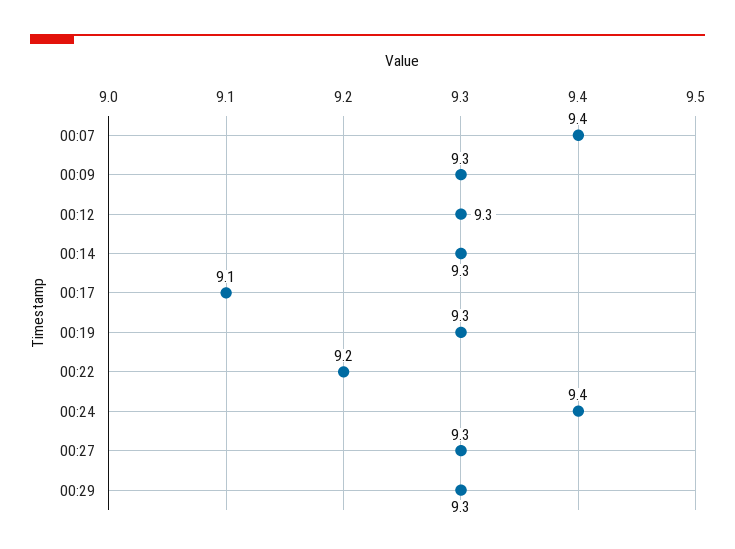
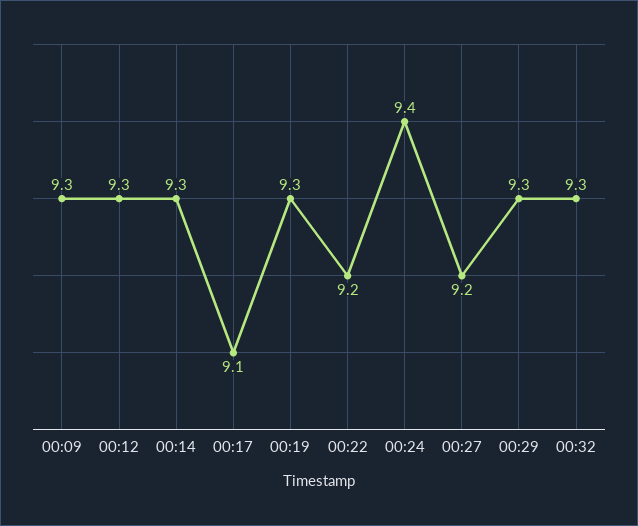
00:07: 9.4 -> none
00:27: 9.3 -> 9.2
00:32: none -> 9.3

